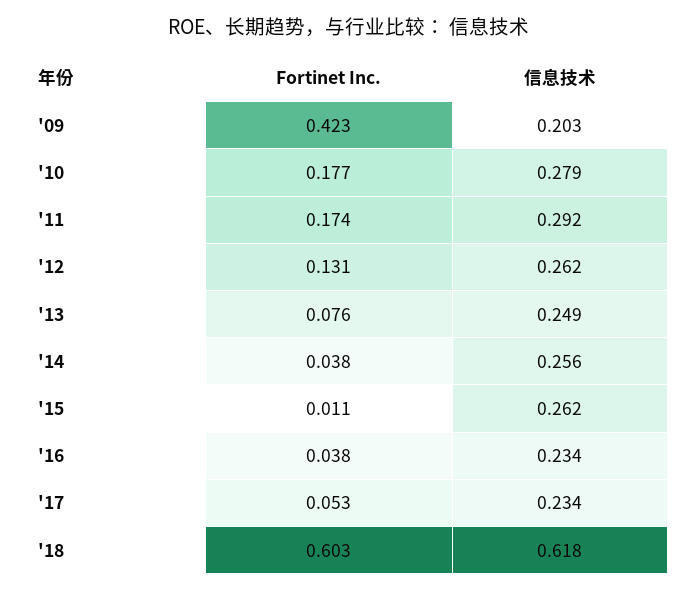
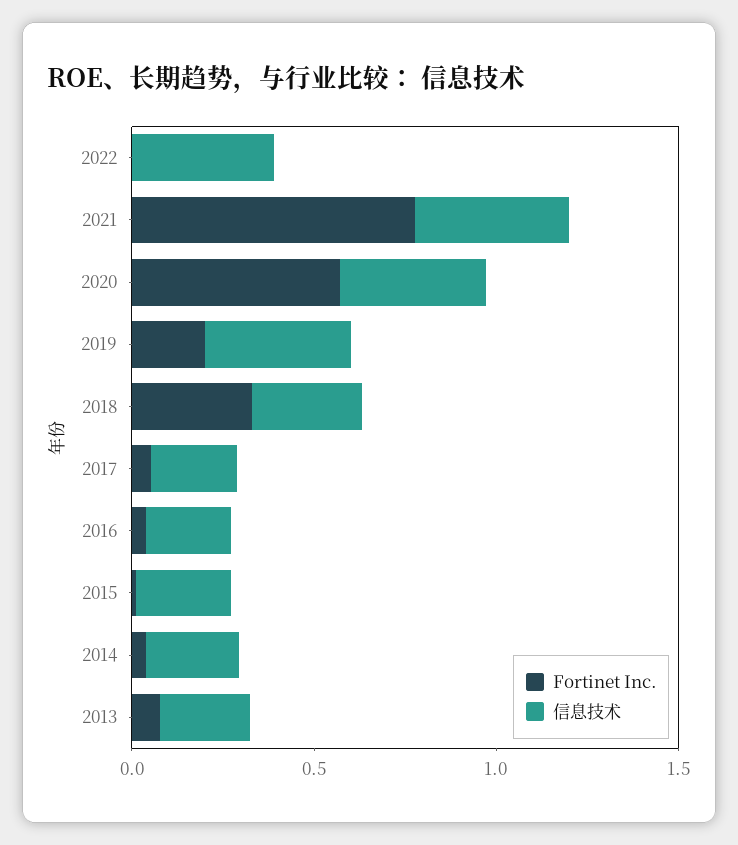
Fortinet Inc., '09: 0.423 -> none
信息技术, '09: 0.203 -> none
Fortinet Inc., '10: 0.177 -> none
信息技术, '10: 0.279 -> none
Fortinet Inc., '11: 0.174 -> none
信息技术, '11: 0.292 -> none
Fortinet Inc., '12: 0.131 -> none
信息技术, '12: 0.262 -> none
Fortinet Inc., '18: 0.603 -> 0.3
信息技术, '18: 0.618 -> 0.3
Fortinet Inc., 2022: none -> 0
信息技术, 2022: none -> 0.4
Fortinet Inc., 2021: none -> 0.8
信息技术, 2021: none -> 0.4
Fortinet Inc., 2020: none -> 0.6
信息技术, 2020: none -> 0.4
Fortinet Inc., 2019: none -> 0.2
信息技术, 2019: none -> 0.4

